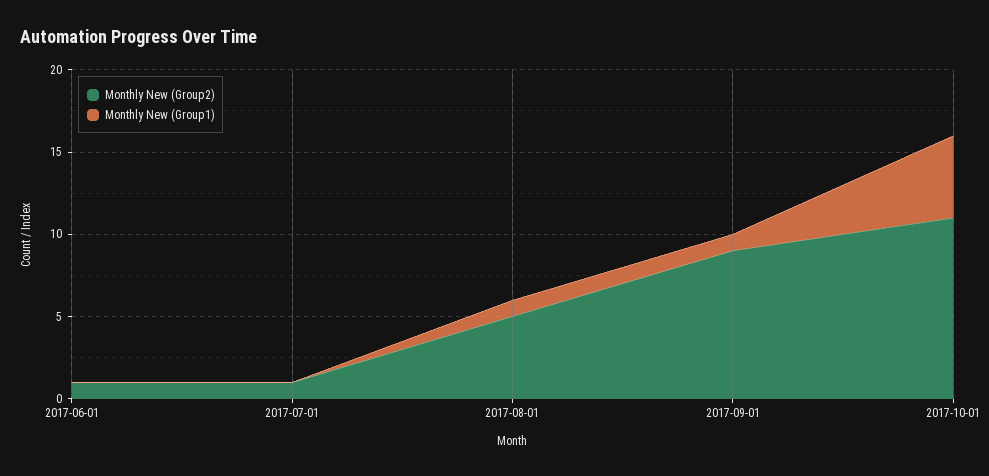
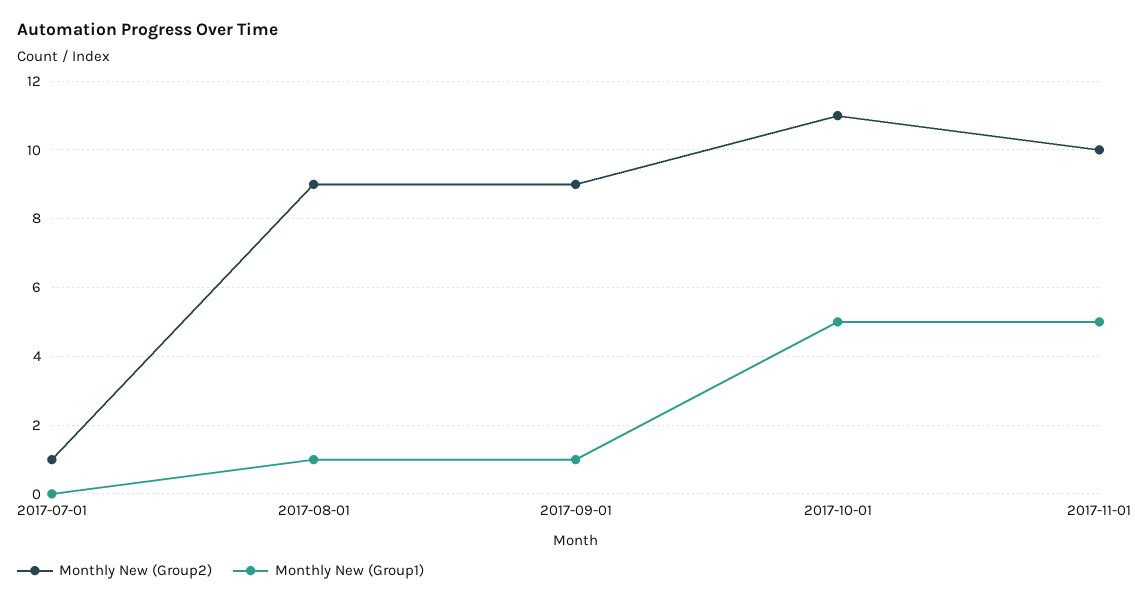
Monthly New (Group2), 2017-06-01: 1 -> none
Monthly New (Group1), 2017-06-01: 0 -> none
Monthly New (Group2), 2017-08-01: 5 -> 9
Monthly New (Group2), 2017-11-01: none -> 10
Monthly New (Group1), 2017-11-01: none -> 5

